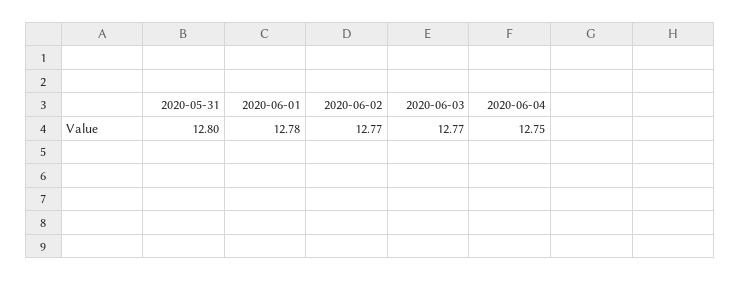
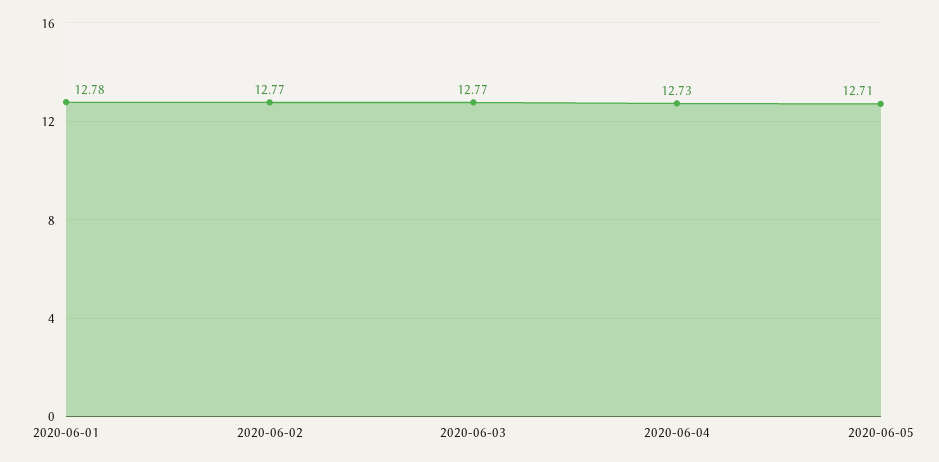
2020-05-31: 12.8 -> none
2020-06-04: 12.75 -> 12.73
2020-06-05: none -> 12.71

